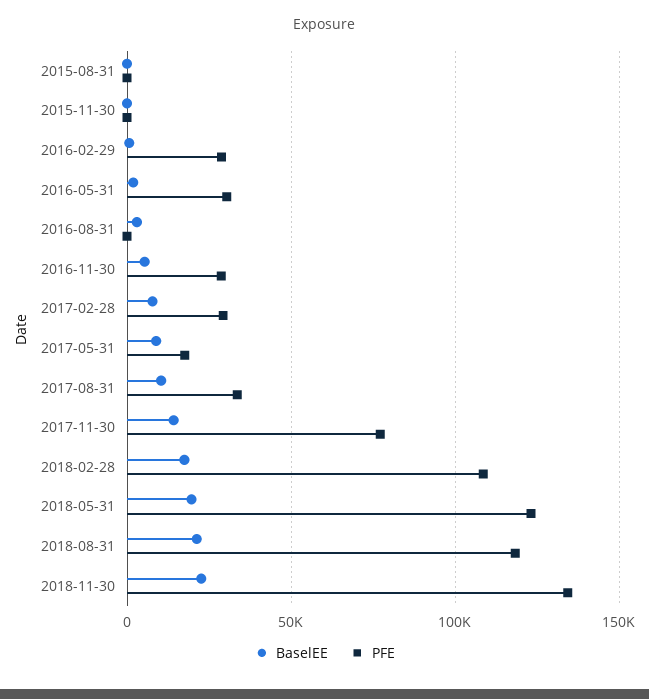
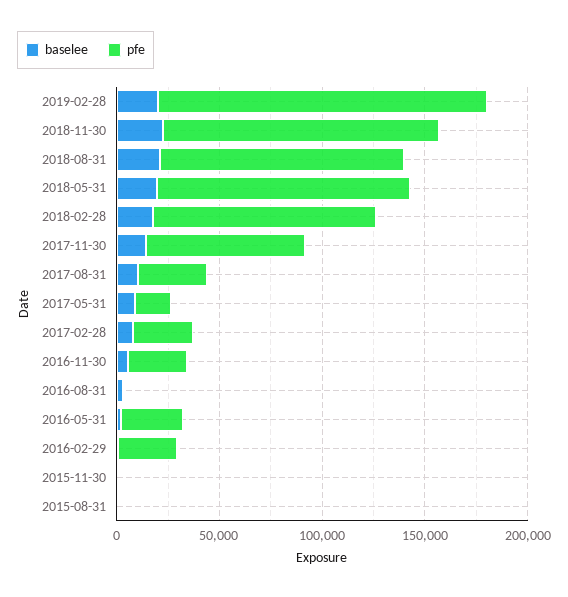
BaselEE, 2019-02-28: none -> 20000
PFE, 2019-02-28: none -> 160000

